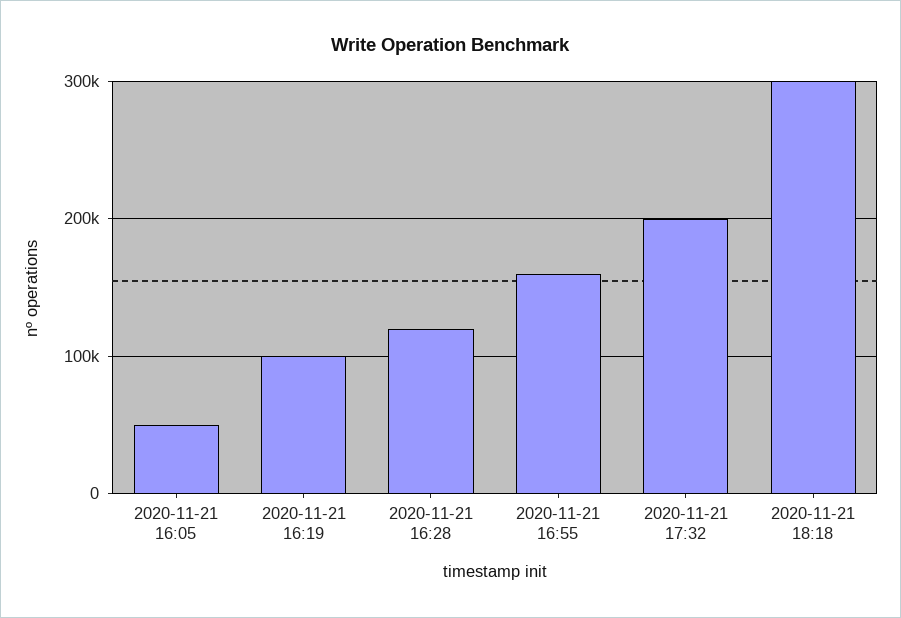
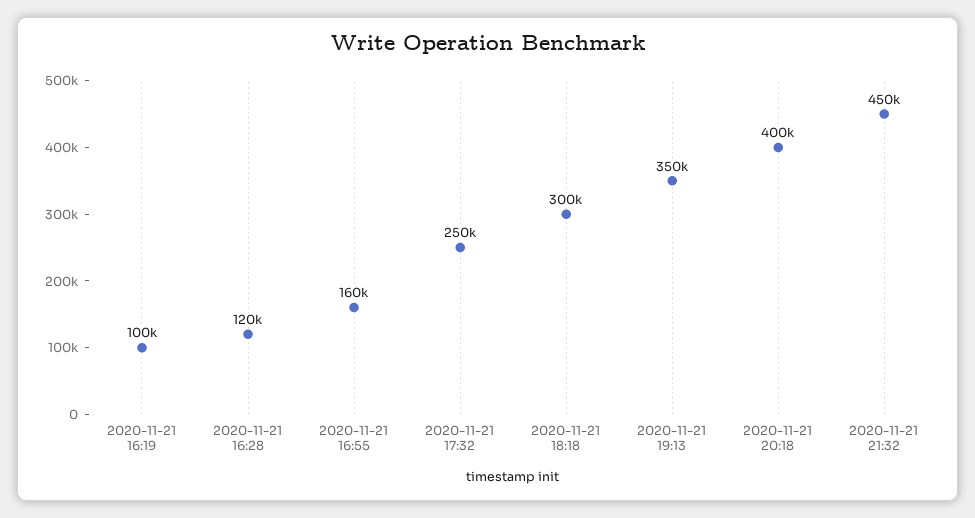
2020-11-21 16:05: 50000 -> none
2020-11-21 17:32: 200000 -> 250000
2020-11-21 19:13: none -> 350000
2020-11-21 20:18: none -> 400000
2020-11-21 21:32: none -> 450000

